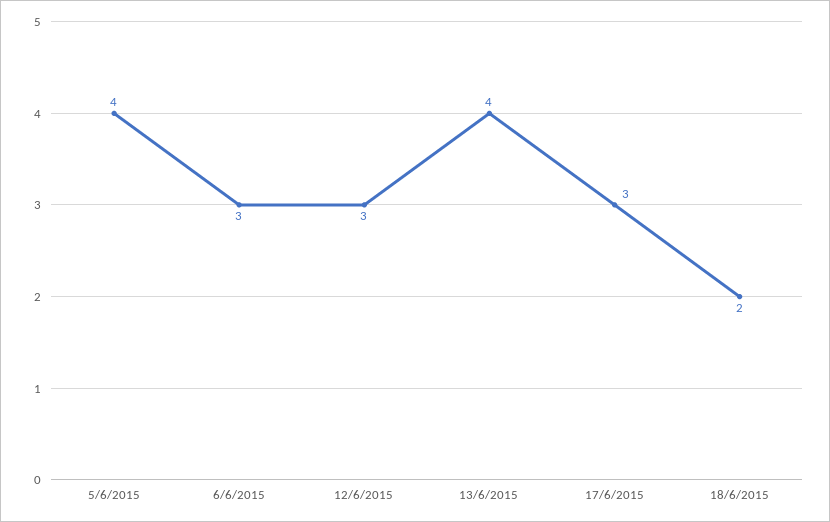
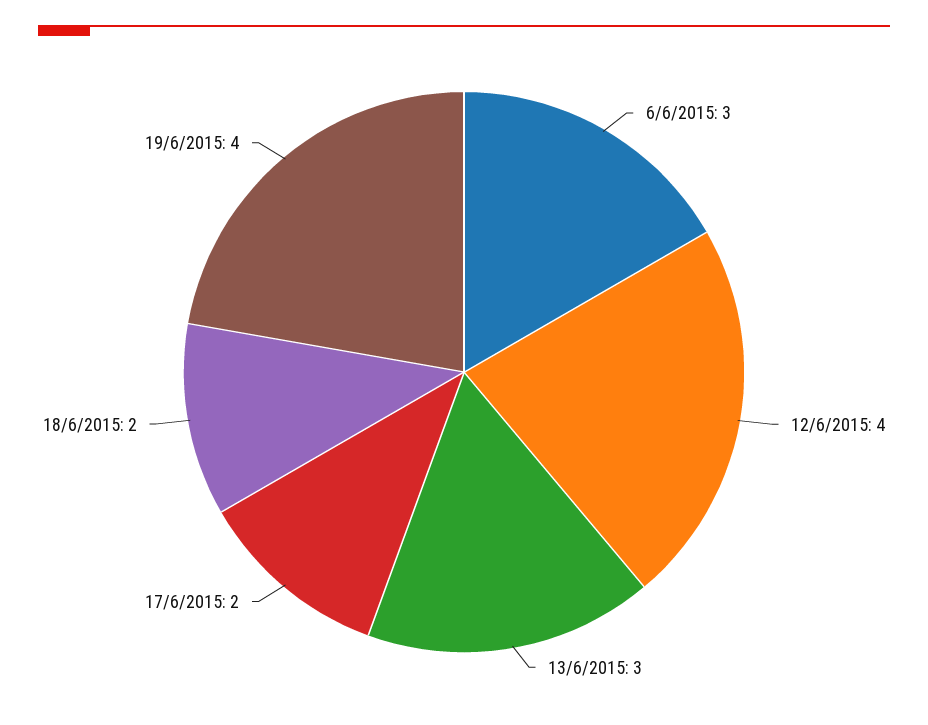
5/6/2015: 4 -> none
12/6/2015: 3 -> 4
13/6/2015: 4 -> 3
17/6/2015: 3 -> 2
19/6/2015: none -> 4

